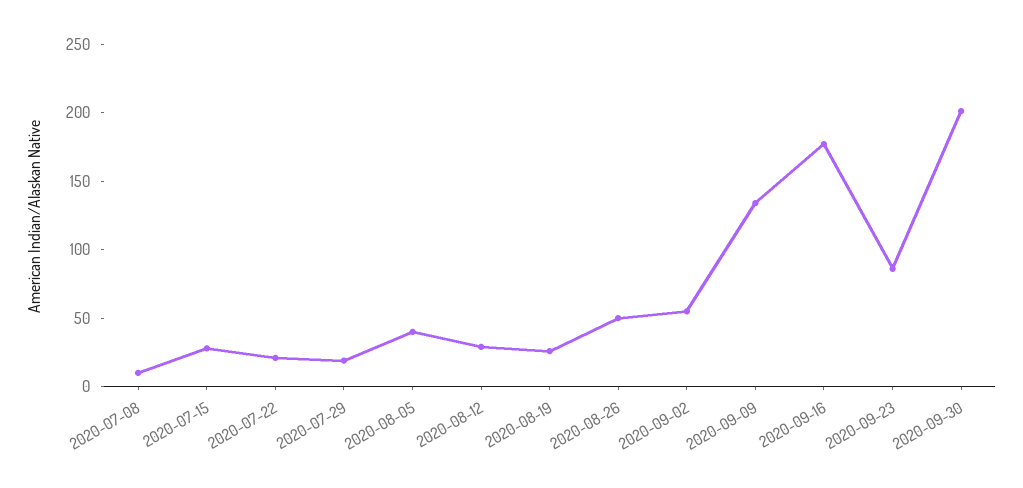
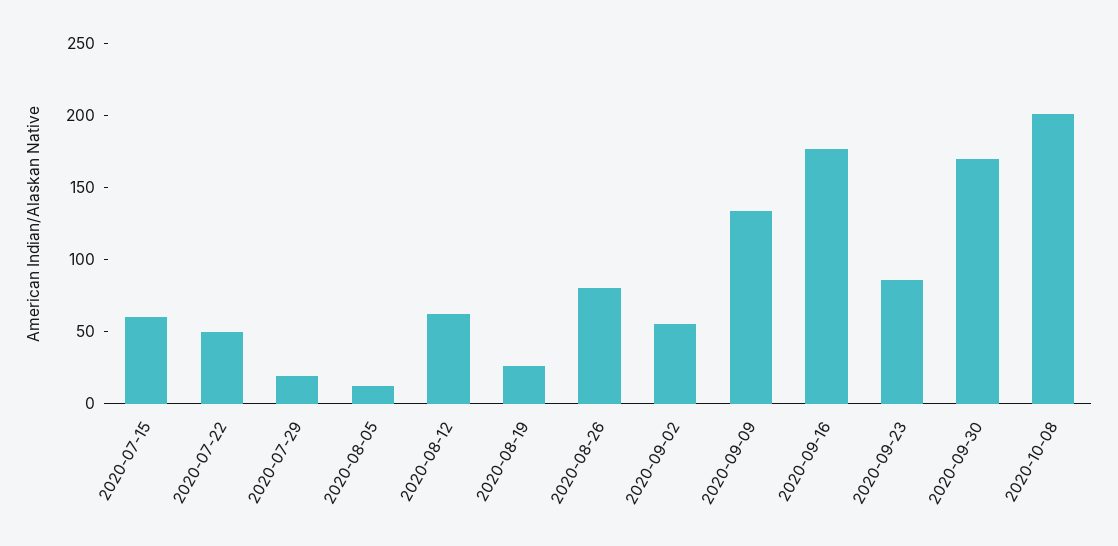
2020-07-08: 10 -> none
2020-07-15: 30 -> 60
2020-07-22: 20 -> 50
2020-08-05: 40 -> 10
2020-08-12: 30 -> 60
2020-08-26: 50 -> 80
2020-09-30: 200 -> 170
2020-10-08: none -> 200

